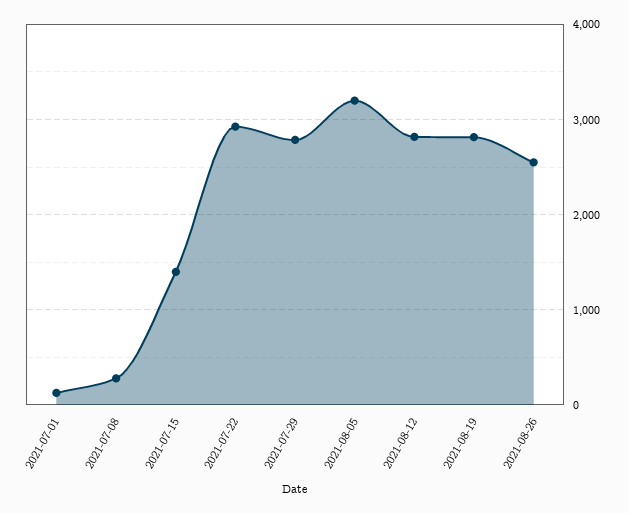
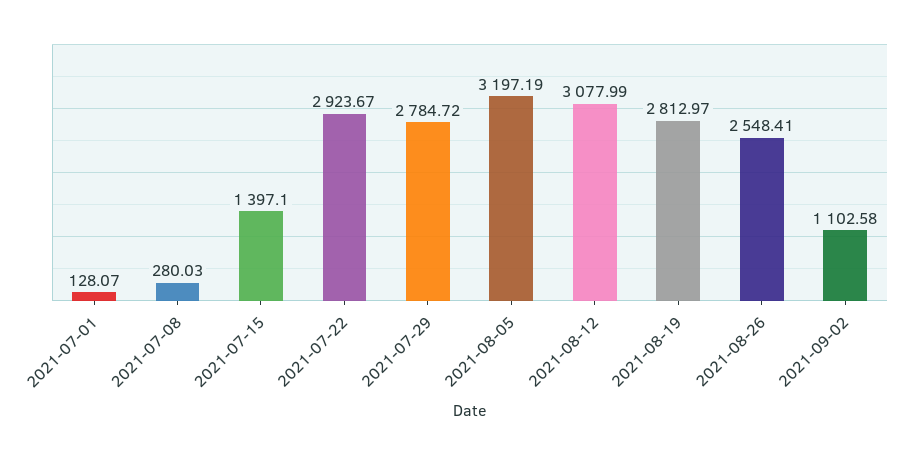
2021-08-12: 2800 -> 3077.99
2021-09-02: none -> 1102.58

